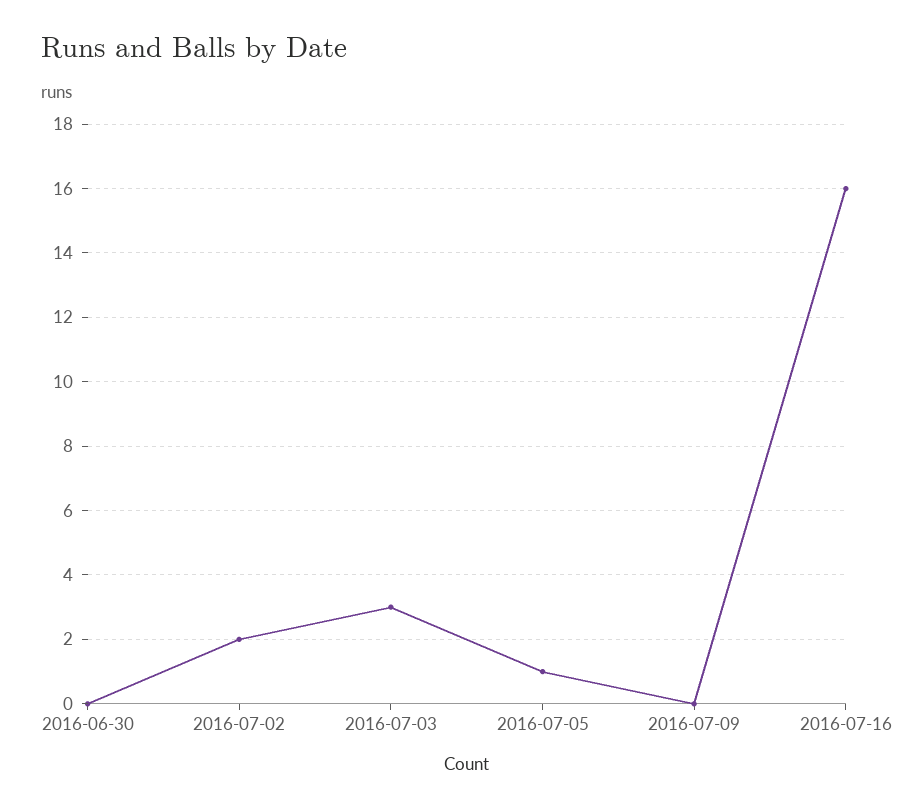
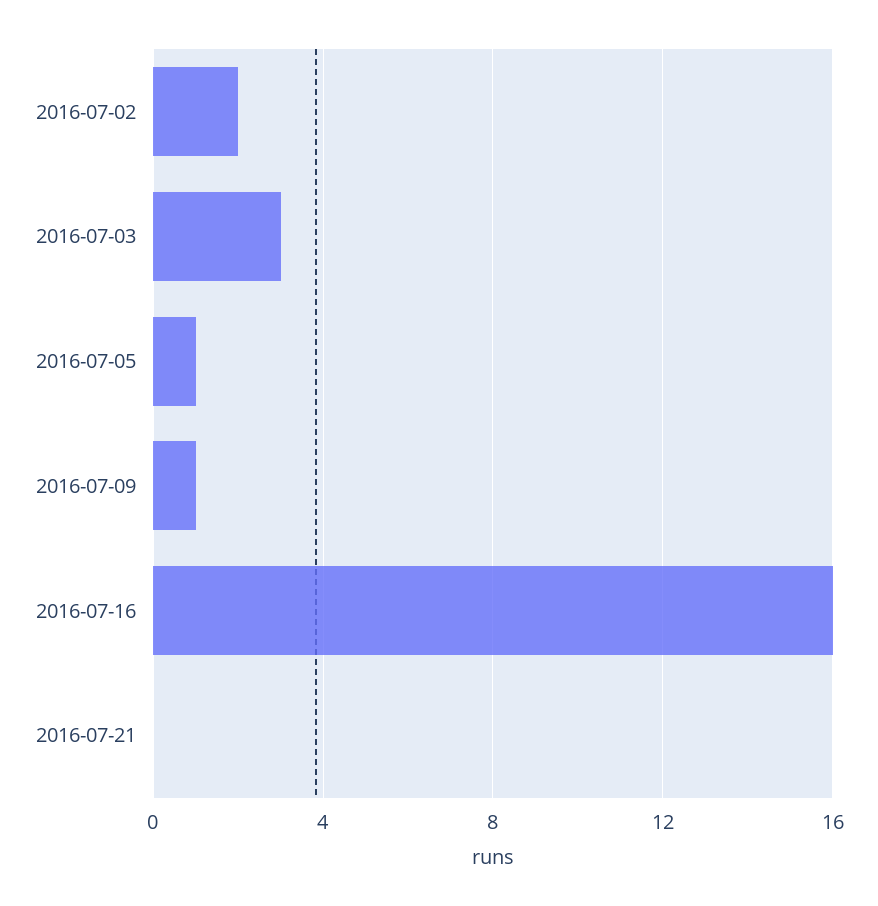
2016-06-30: 0 -> none
2016-07-09: 0 -> 1
2016-07-21: none -> 0

